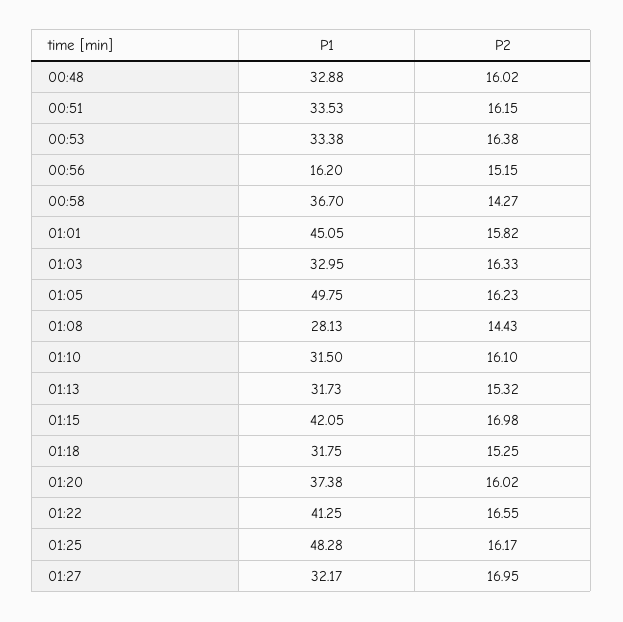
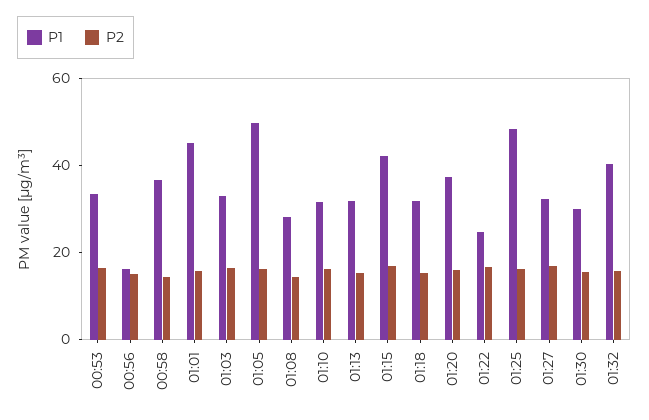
P1, 00:48: 32.88 -> none
P2, 00:48: 16.02 -> none
P1, 00:51: 33.53 -> none
P2, 00:51: 16.15 -> none
P1, 01:22: 41.25 -> 25
P1, 01:30: none -> 30
P2, 01:30: none -> 15
P1, 01:32: none -> 40
P2, 01:32: none -> 15

